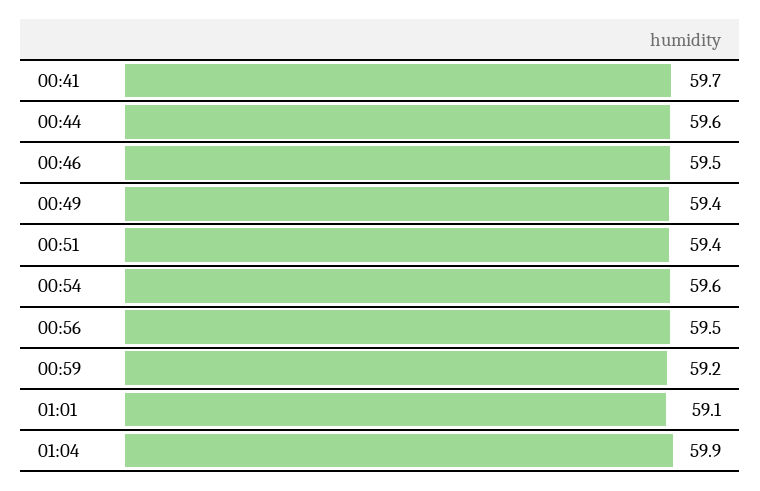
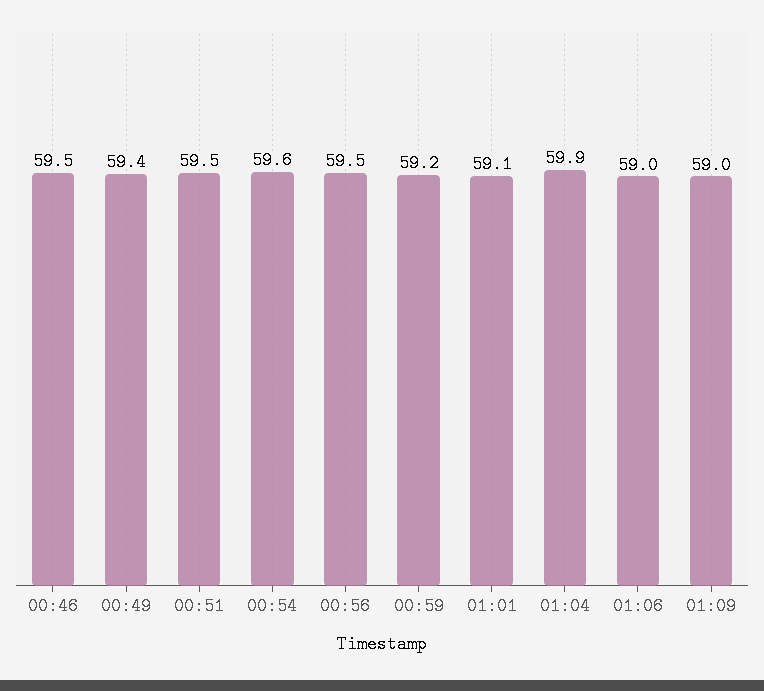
00:41: 59.7 -> none
00:44: 59.6 -> none
00:51: 59.4 -> 59.5
01:06: none -> 59
01:09: none -> 59

